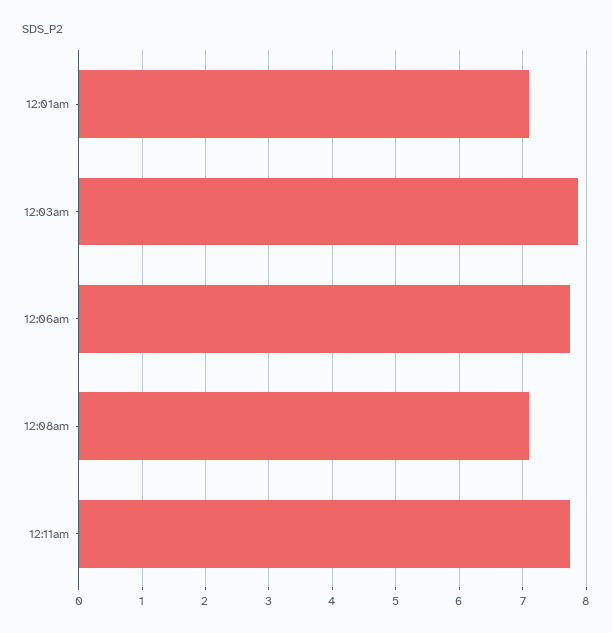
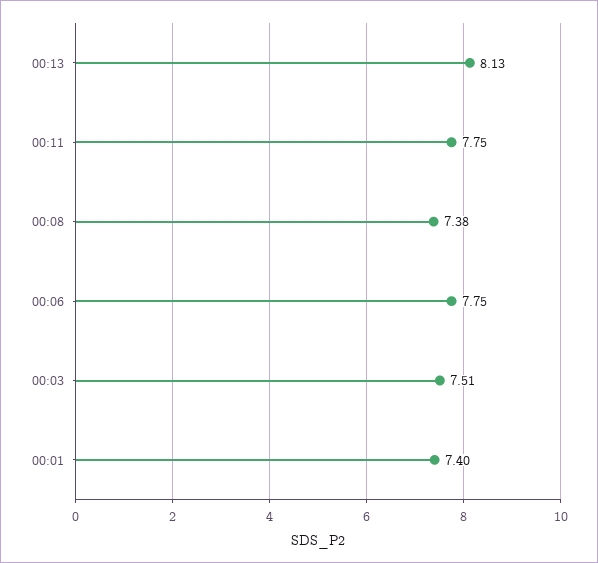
12:01am: 7.1 -> 7.4
12:03am: 7.9 -> 7.51
12:08am: 7.1 -> 7.38
00:13: none -> 8.13

